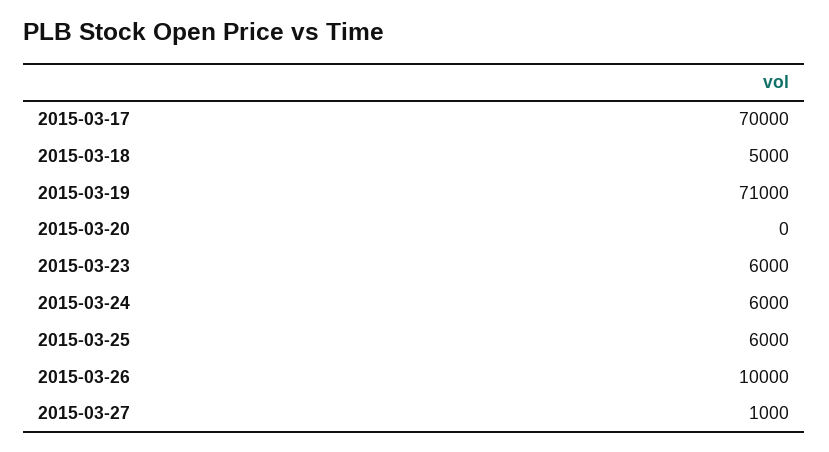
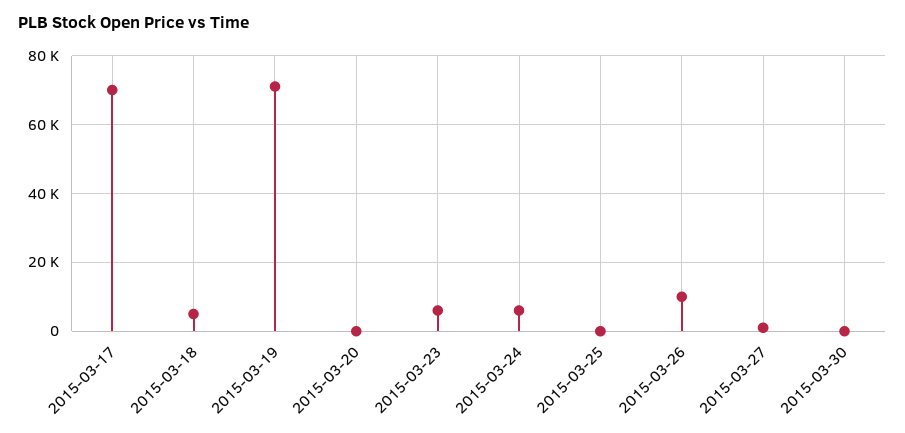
2015-03-25: 6000 -> 0
2015-03-30: none -> 0

